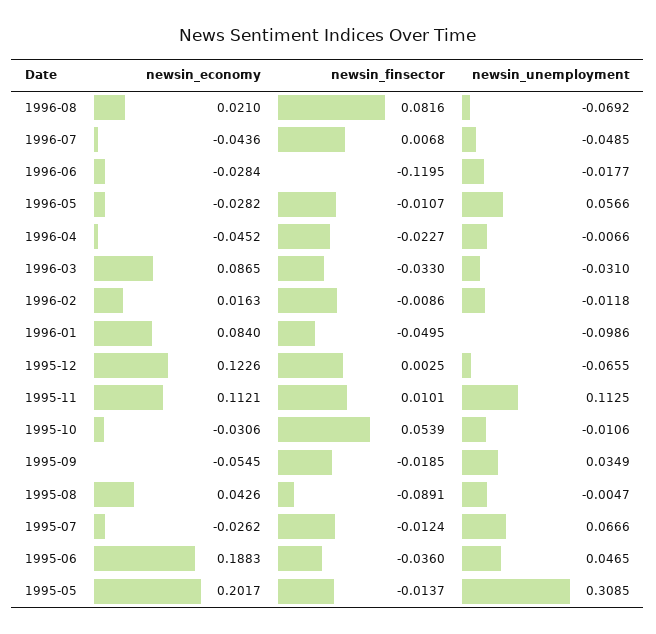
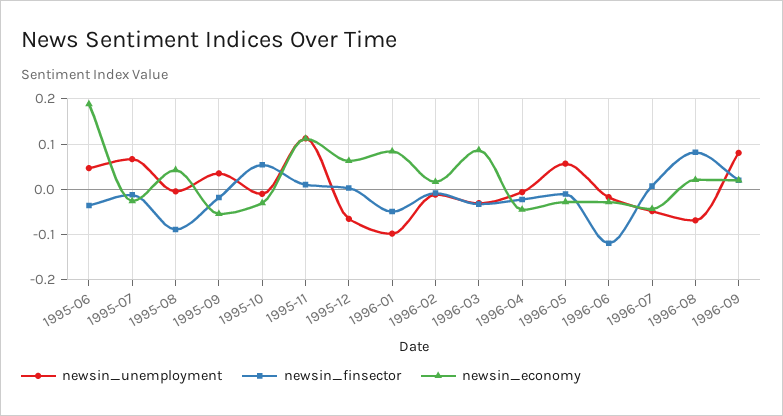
newsin_economy, 1995-12: 0.1226 -> 0.06
newsin_economy, 1995-05: 0.2017 -> none
newsin_finsector, 1995-05: -0.0137 -> none
newsin_unemployment, 1995-05: 0.3085 -> none
newsin_unemployment, 1996-09: none -> 0.08
newsin_finsector, 1996-09: none -> 0.02
newsin_economy, 1996-09: none -> 0.02

